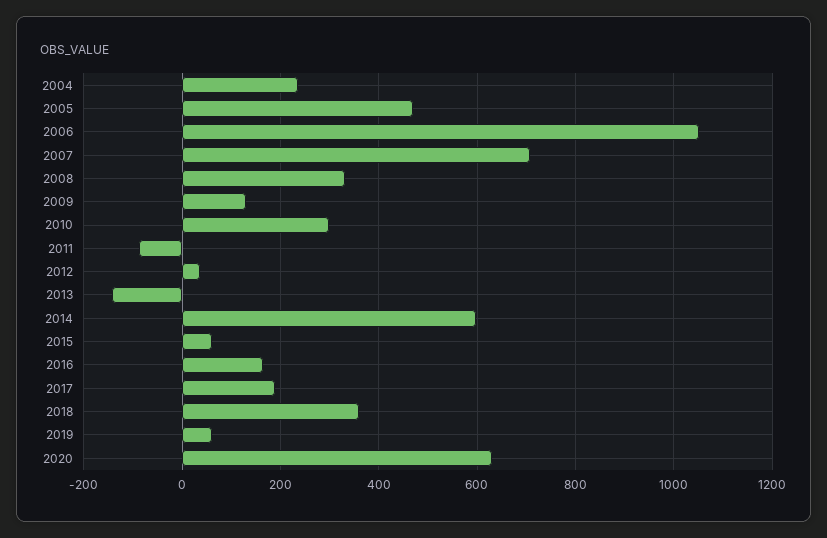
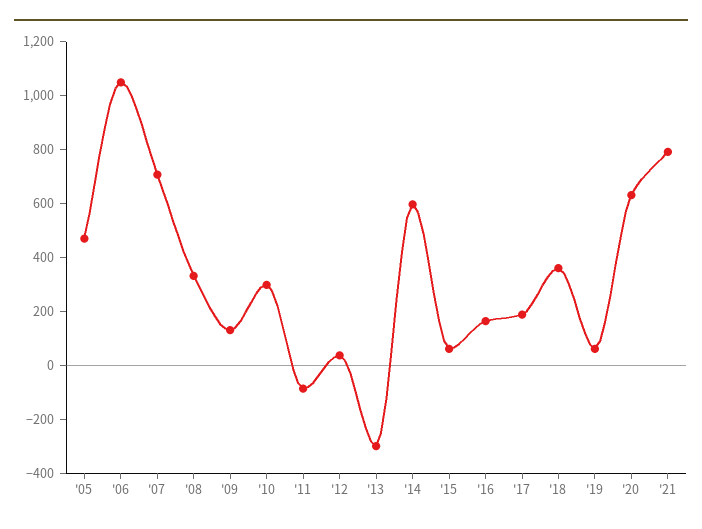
2004: 240 -> none
2013: -140 -> -300
'21: none -> 800

